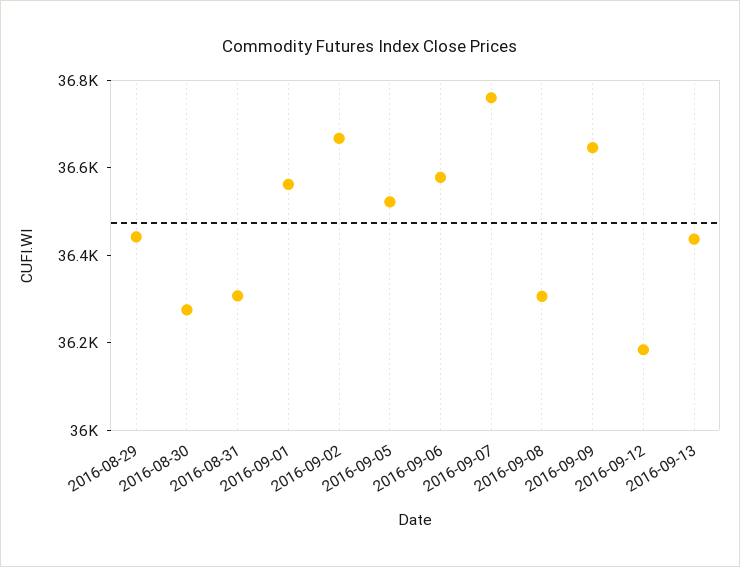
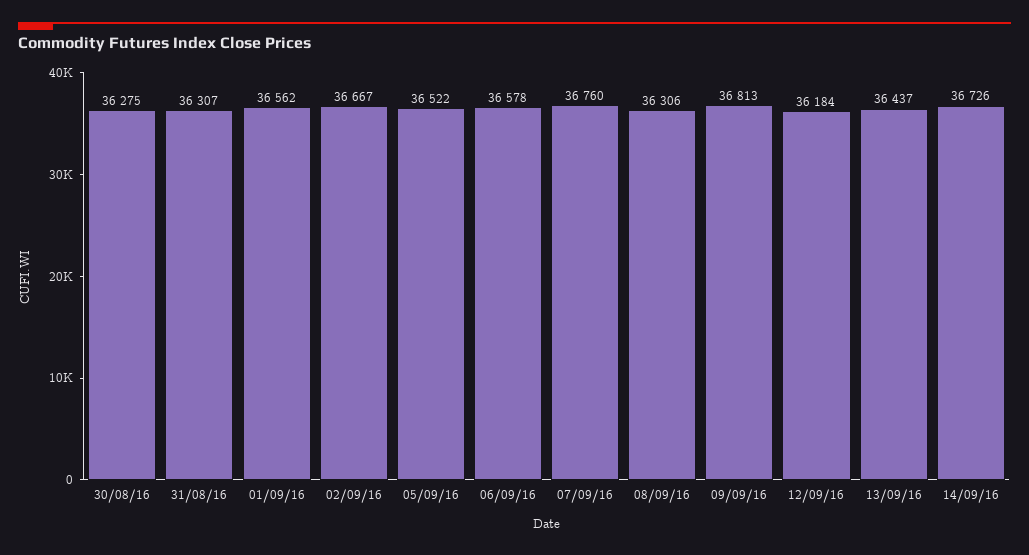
2016-08-29: 36450 -> none
2016-09-09: 36650 -> 36813
14/09/16: none -> 36726

